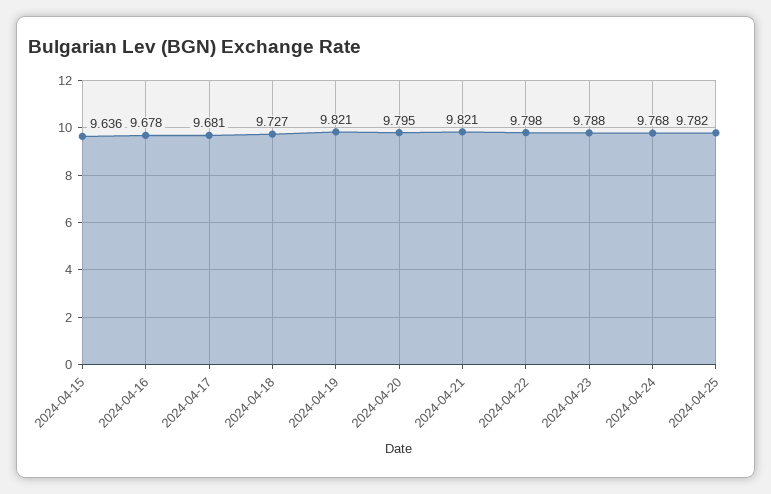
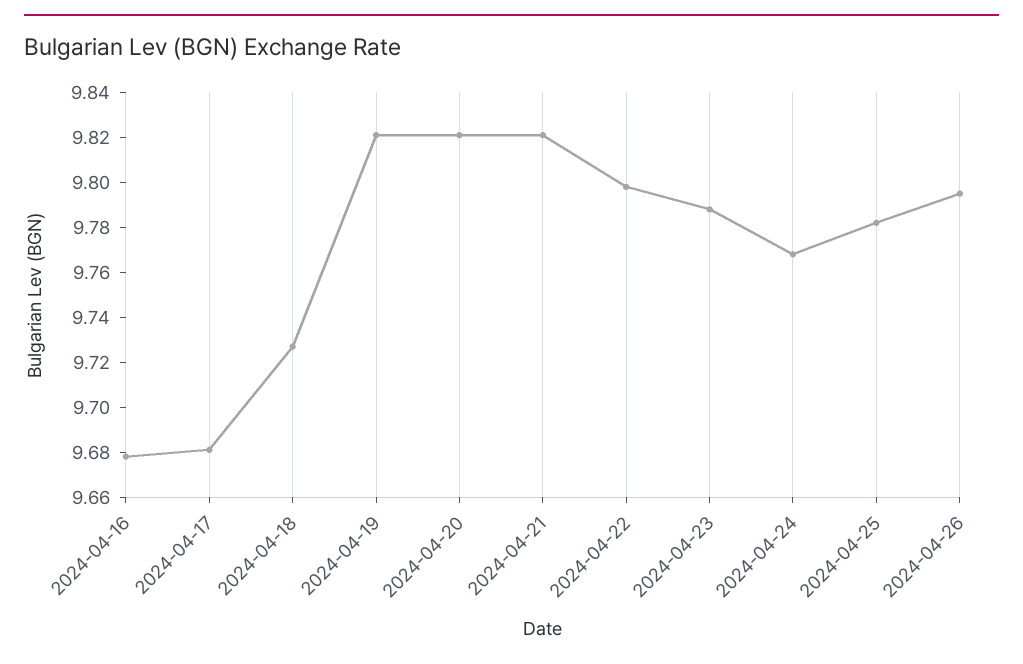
2024-04-15: 9.636 -> none
2024-04-20: 9.795 -> 9.82
2024-04-26: none -> 9.795

